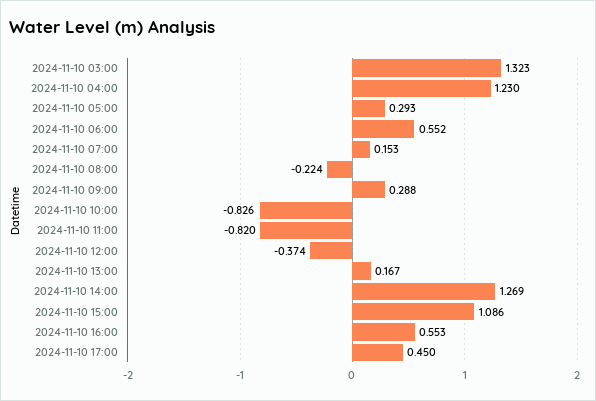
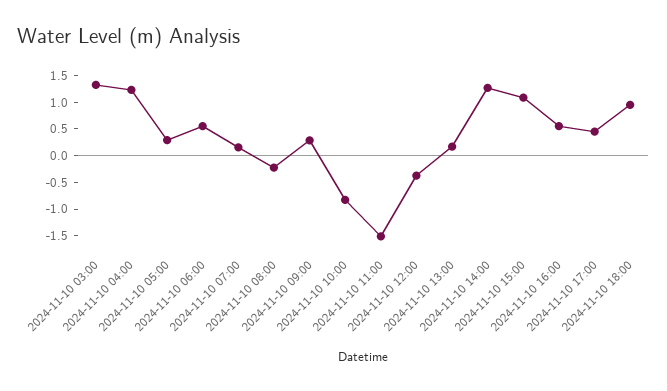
2024-11-10 11:00: -0.82 -> -1.5
2024-11-10 18:00: none -> 1

